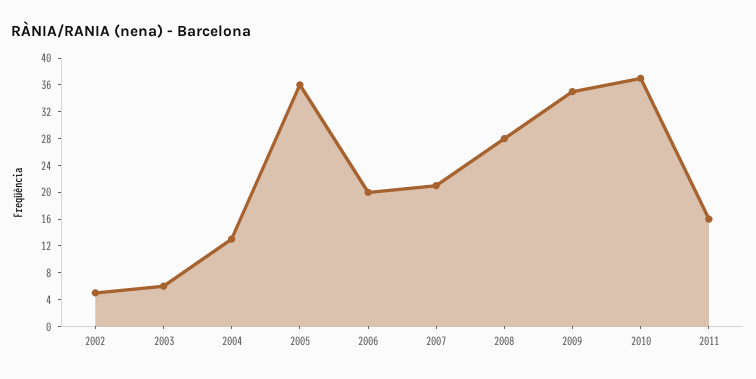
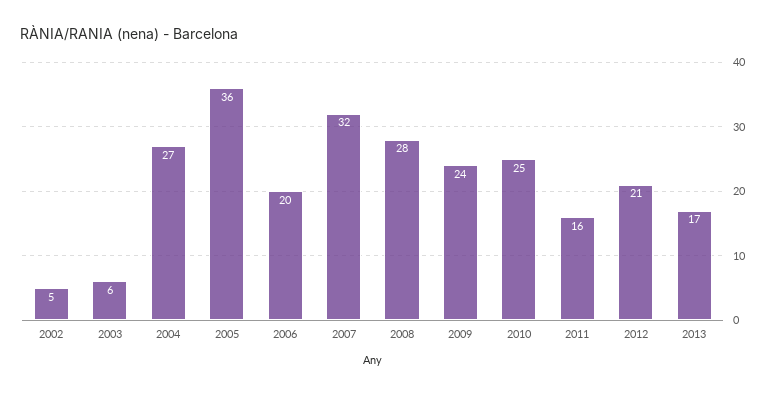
2004: 12 -> 27
2007: 20 -> 32
2009: 36 -> 24
2010: 36 -> 25
2012: none -> 21
2013: none -> 17

